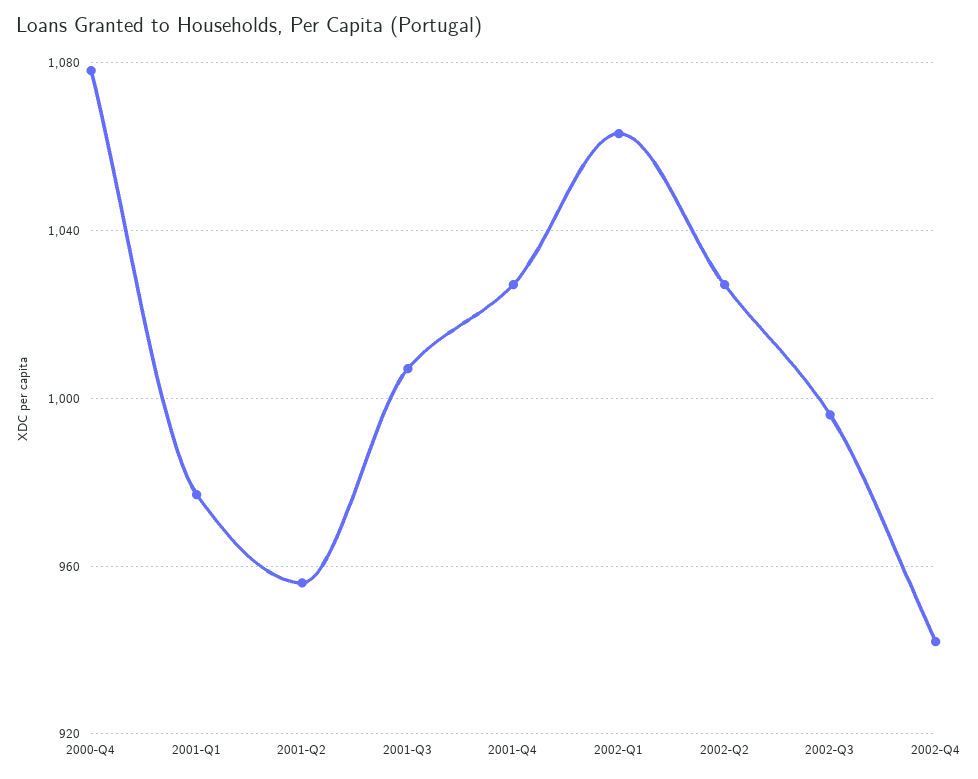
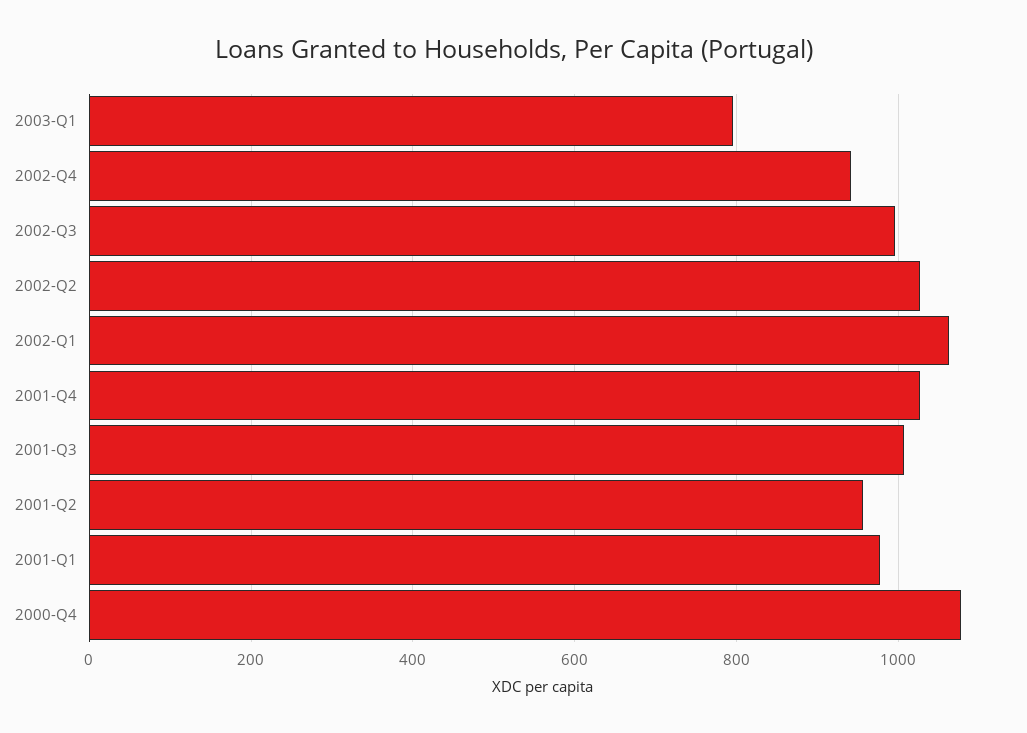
2003-Q1: none -> 800

